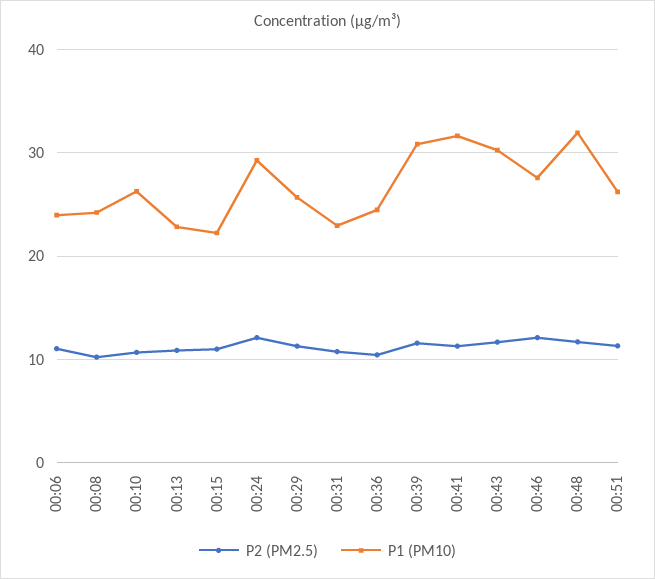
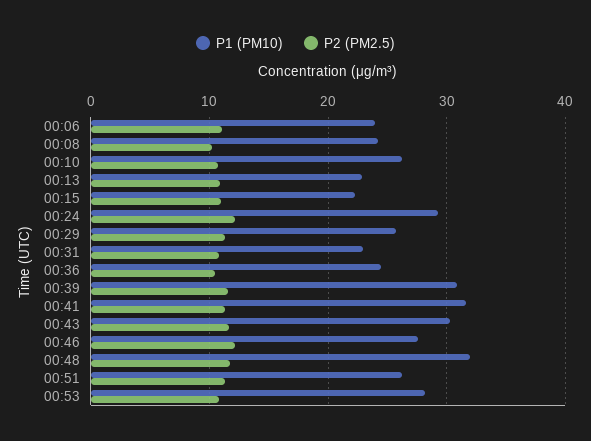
P1 (PM10), 00:53: none -> 28
P2 (PM2.5), 00:53: none -> 11

